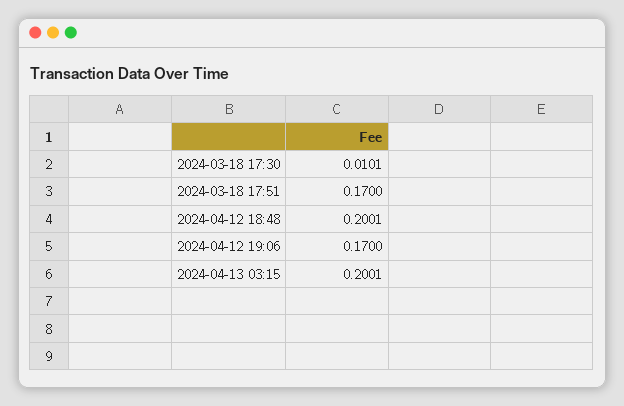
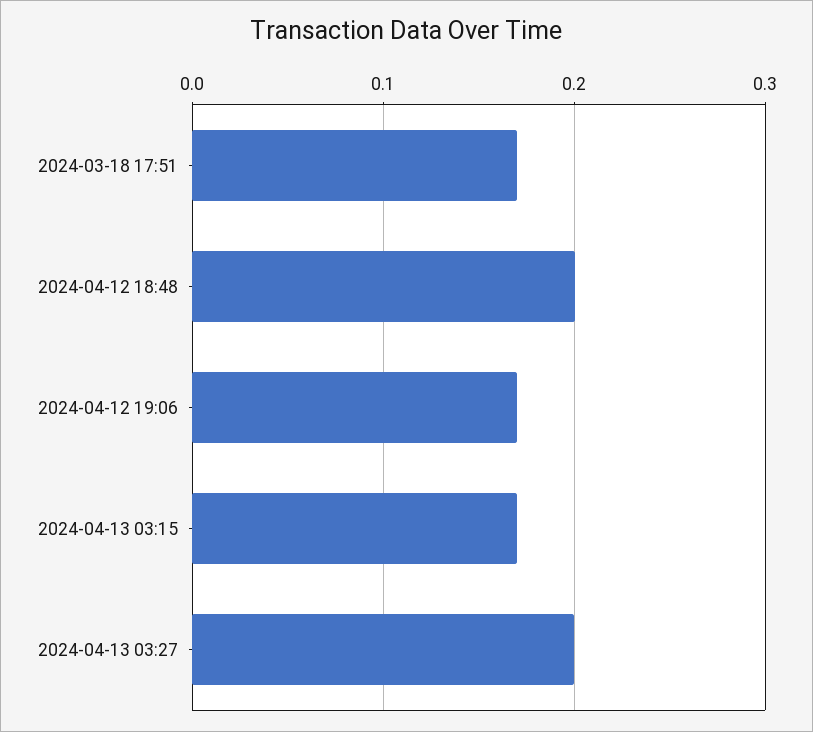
2024-03-18 17:30: 0.0101 -> none
2024-04-13 03:15: 0.2001 -> 0.17
2024-04-13 03:27: none -> 0.2

